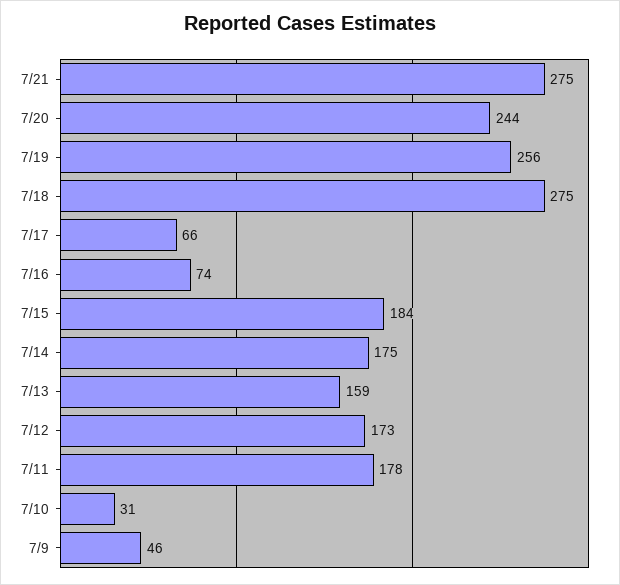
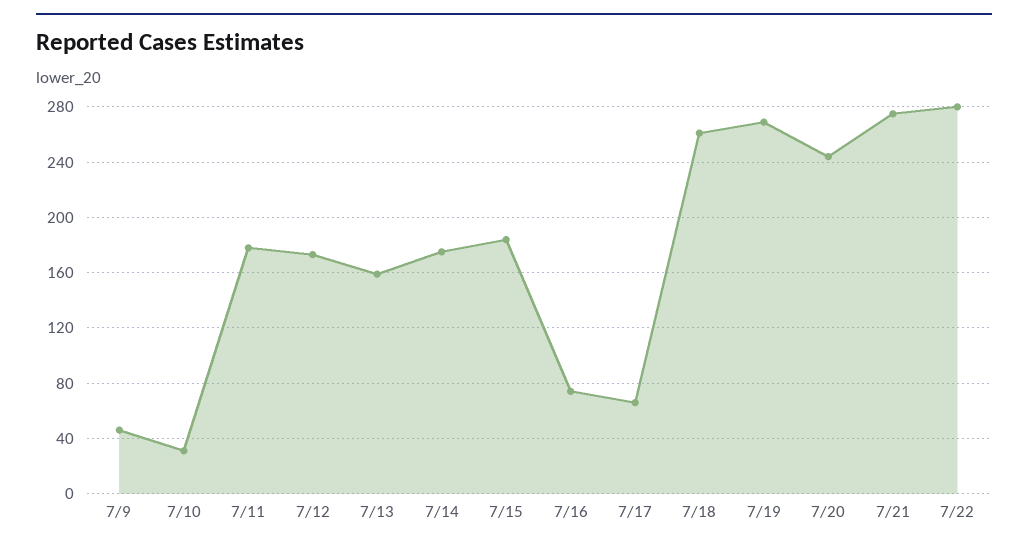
7/19: 256 -> 270
7/18: 275 -> 260
7/22: none -> 280

